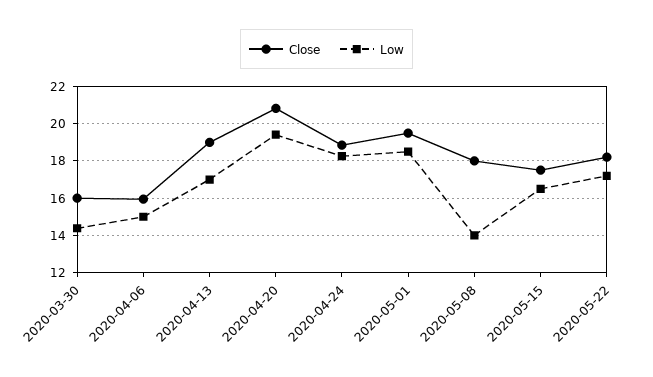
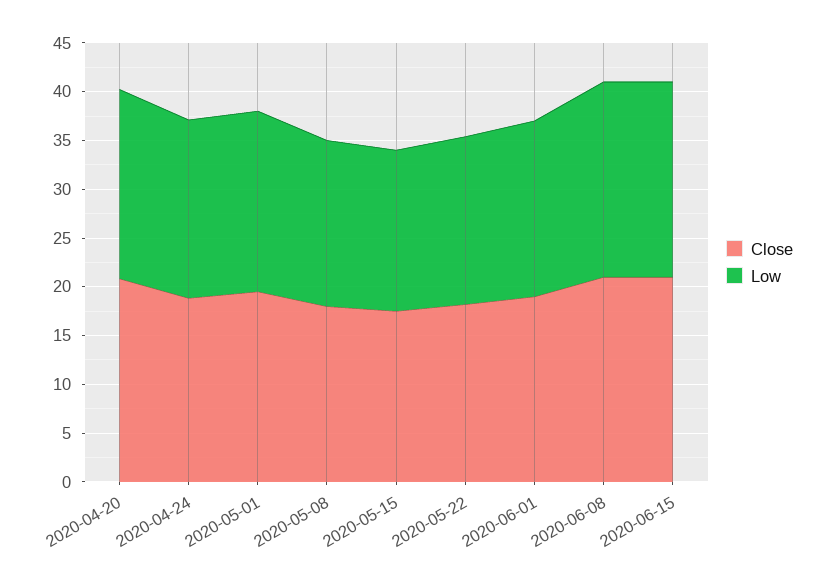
Close, 2020-03-30: 16 -> none
Low, 2020-03-30: 14.5 -> none
Close, 2020-04-06: 16 -> none
Low, 2020-04-06: 15 -> none
Close, 2020-04-13: 19 -> none
Low, 2020-04-13: 17 -> none
Low, 2020-05-08: 14 -> 17
Close, 2020-06-01: none -> 19
Low, 2020-06-01: none -> 18
Close, 2020-06-08: none -> 21
Low, 2020-06-08: none -> 20
Close, 2020-06-15: none -> 21
Low, 2020-06-15: none -> 20

